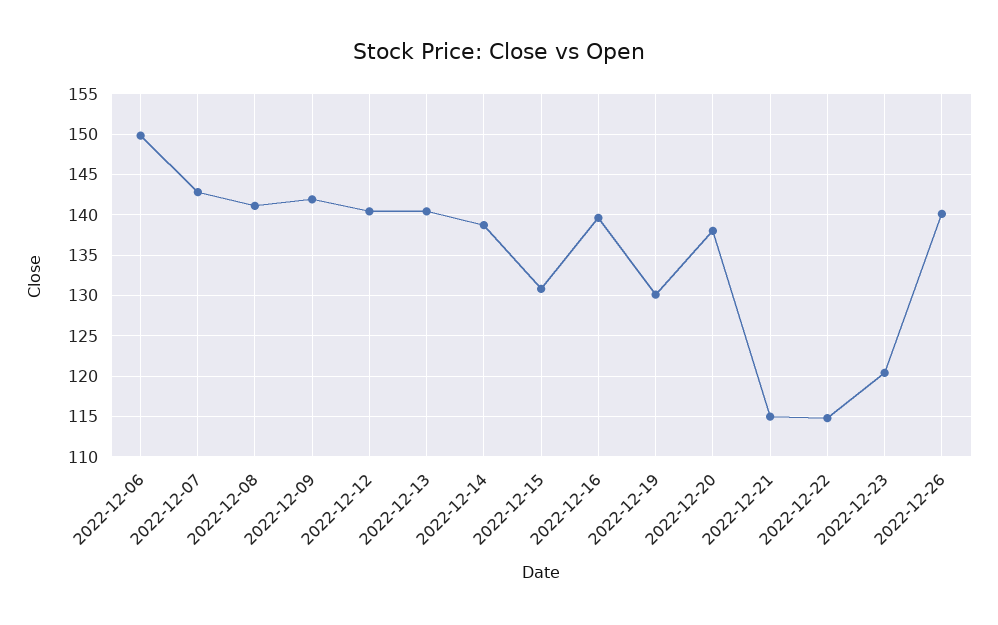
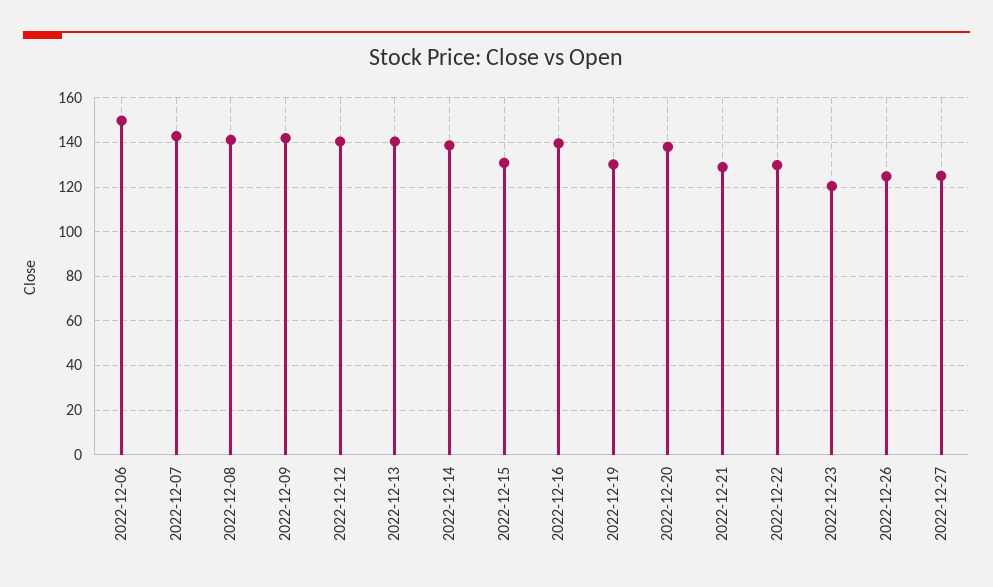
2022-12-21: 115 -> 130
2022-12-22: 115 -> 130
2022-12-26: 140 -> 125
2022-12-27: none -> 125

